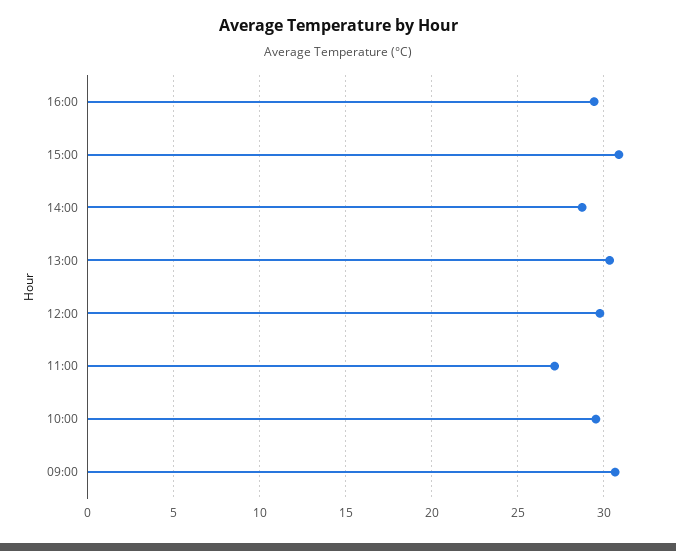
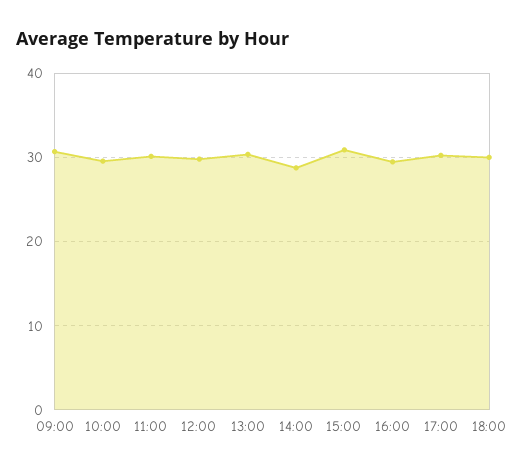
11:00: 27 -> 30
17:00: none -> 30
18:00: none -> 30

